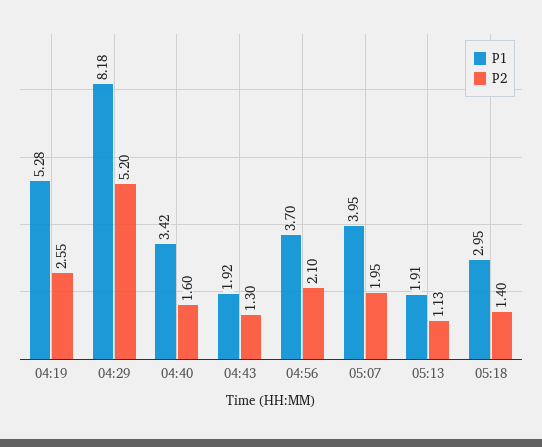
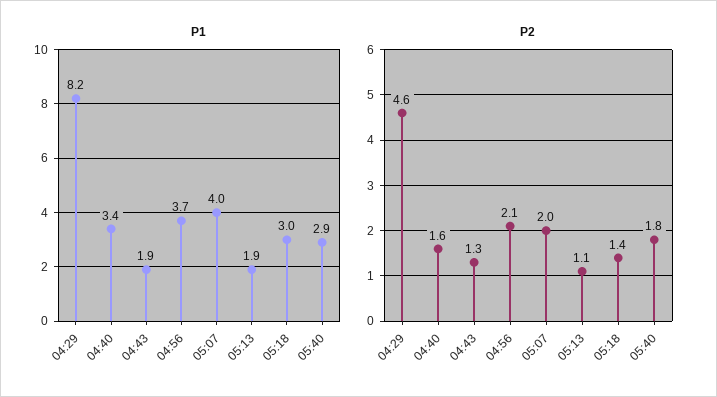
P1, 04:19: 5.28 -> none
P2, 04:19: 2.55 -> none
P2, 04:29: 5.2 -> 4.6
P1, 05:40: none -> 2.9
P2, 05:40: none -> 1.8

